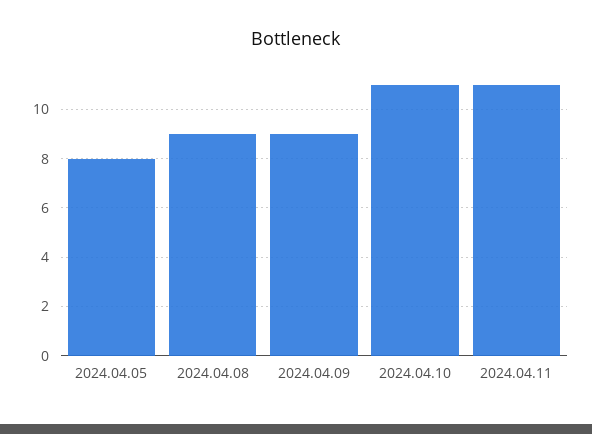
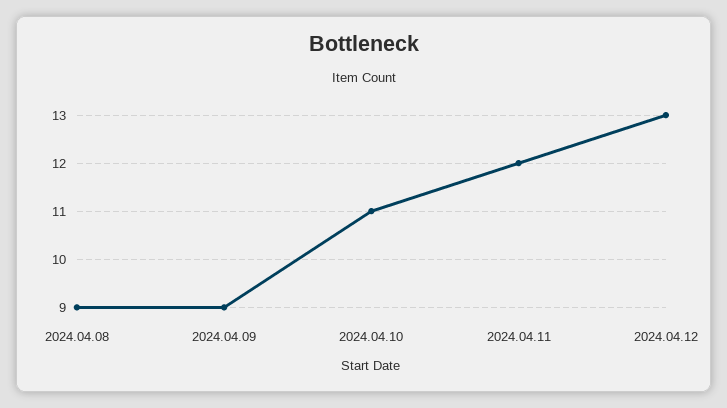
2024.04.05: 8 -> none
2024.04.11: 11 -> 12
2024.04.12: none -> 13

